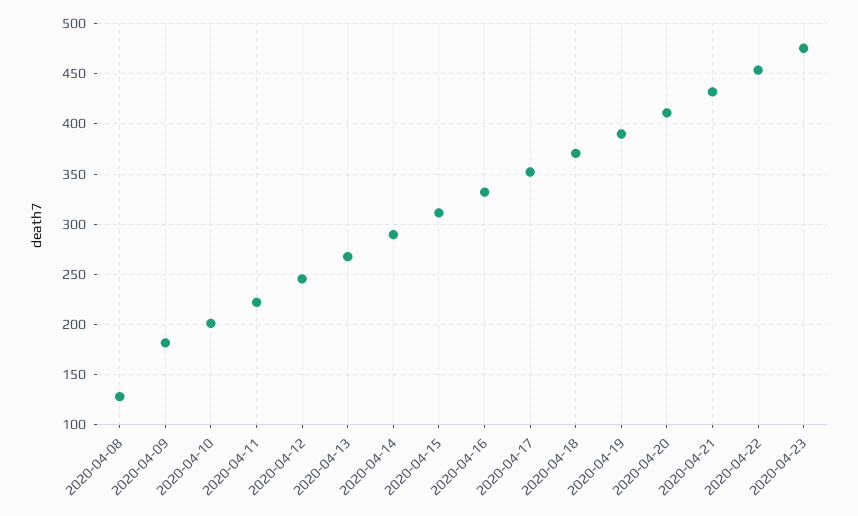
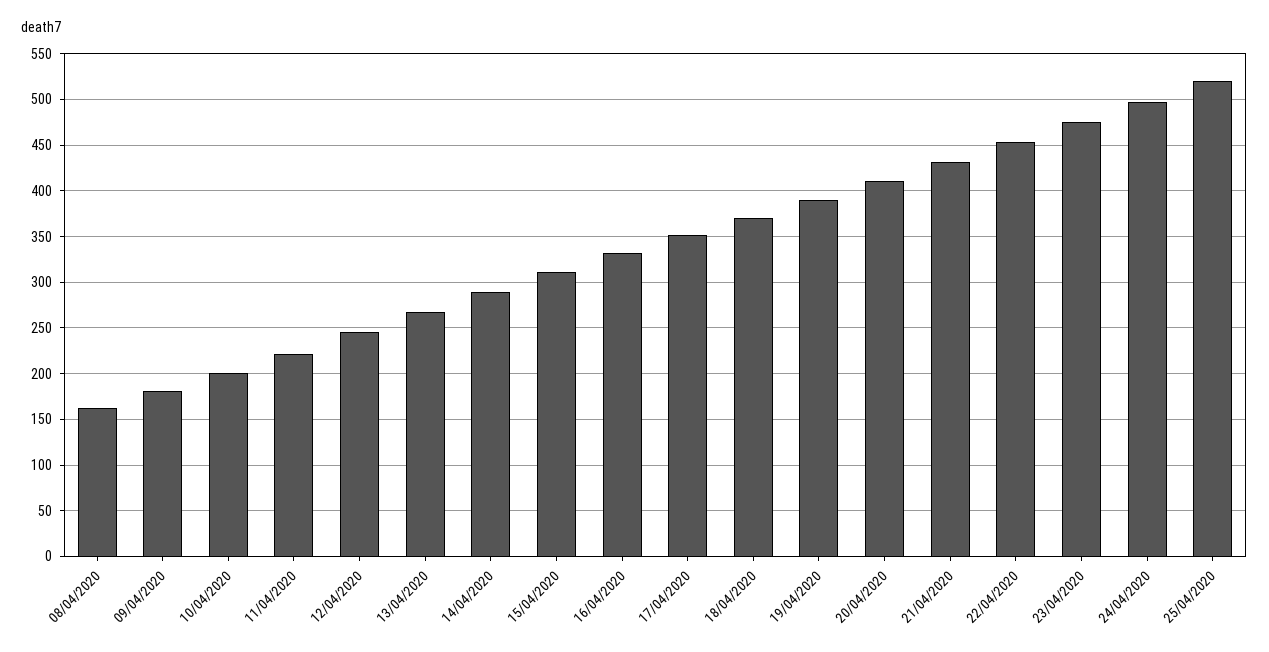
2020-04-08: 130 -> 160
24/04/2020: none -> 500
25/04/2020: none -> 520

